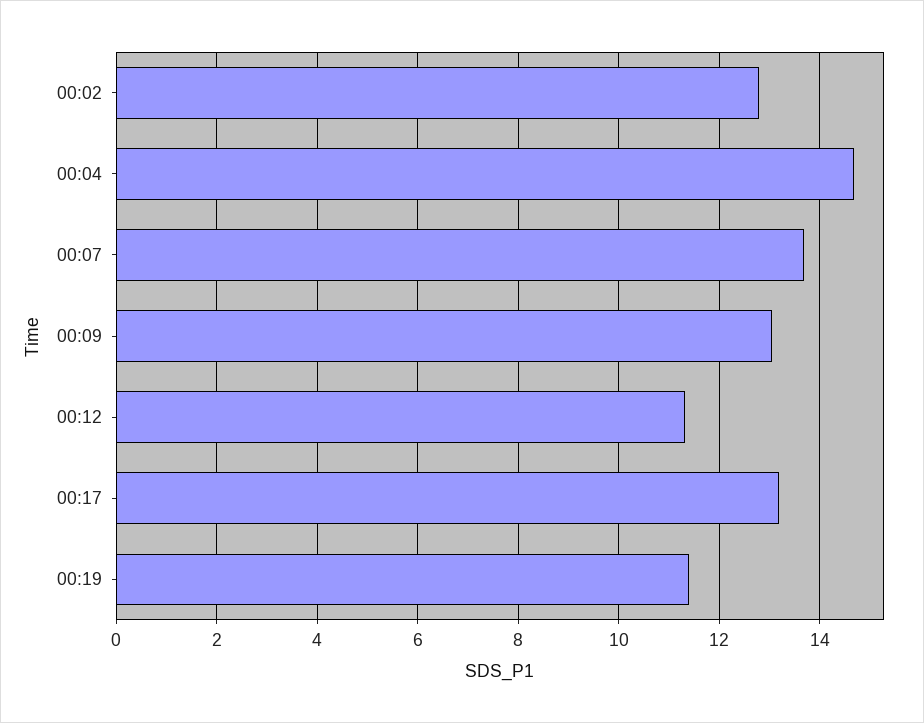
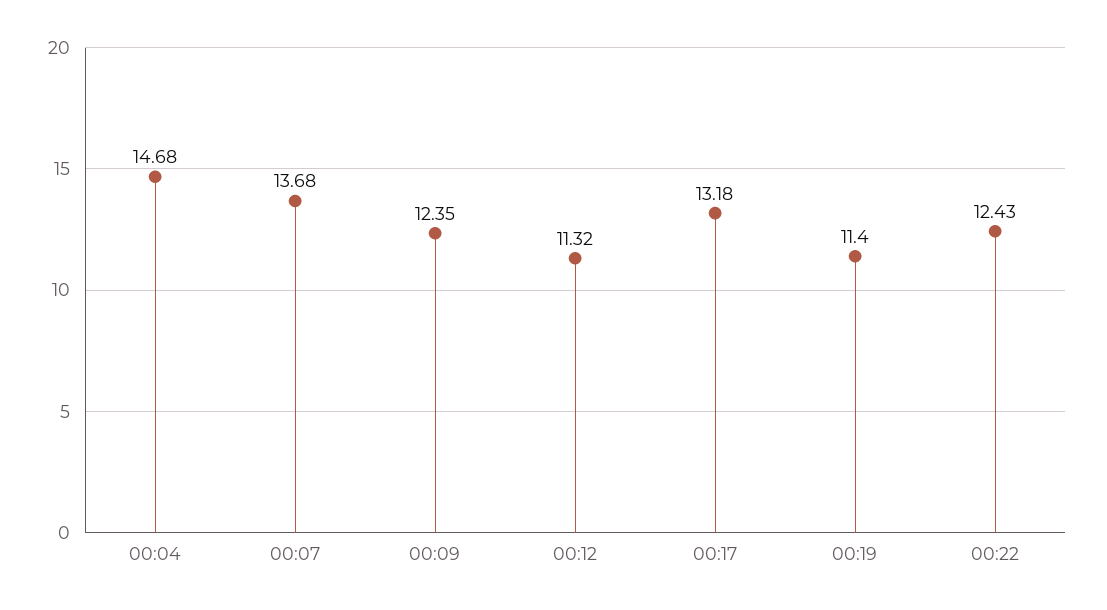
00:02: 12.8 -> none
00:09: 13 -> 12.35
00:22: none -> 12.43

